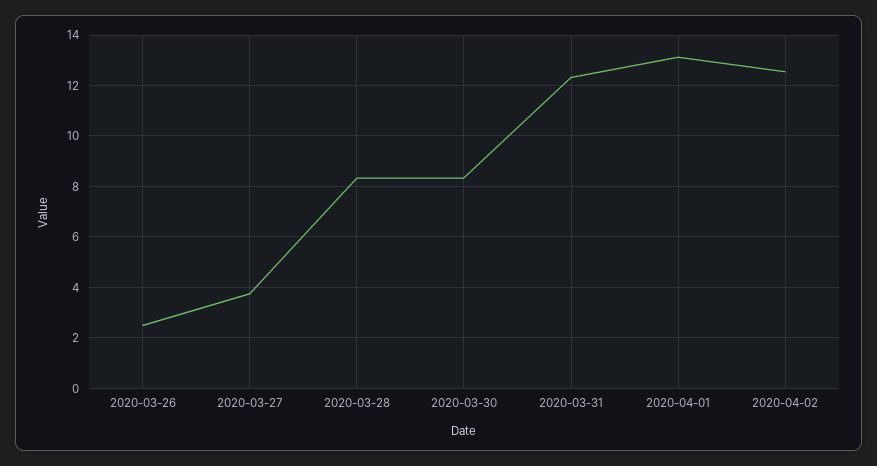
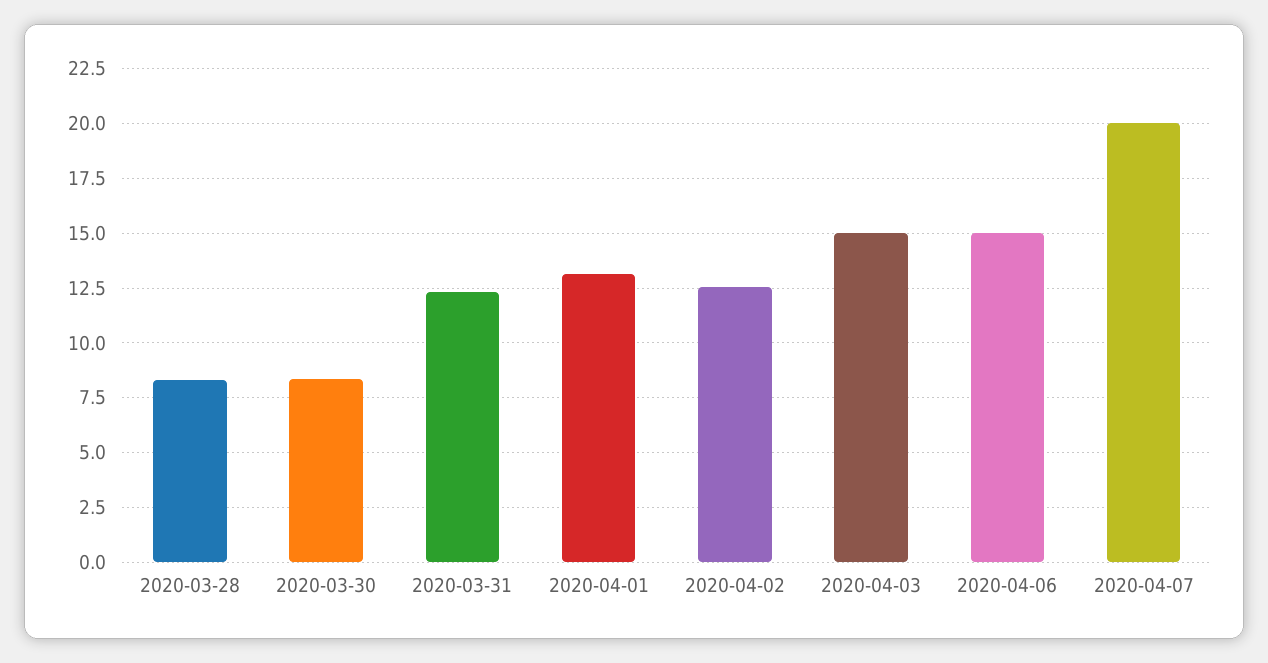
2020-03-26: 2.5 -> none
2020-03-27: 3.75 -> none
2020-04-03: none -> 15
2020-04-06: none -> 15
2020-04-07: none -> 20

